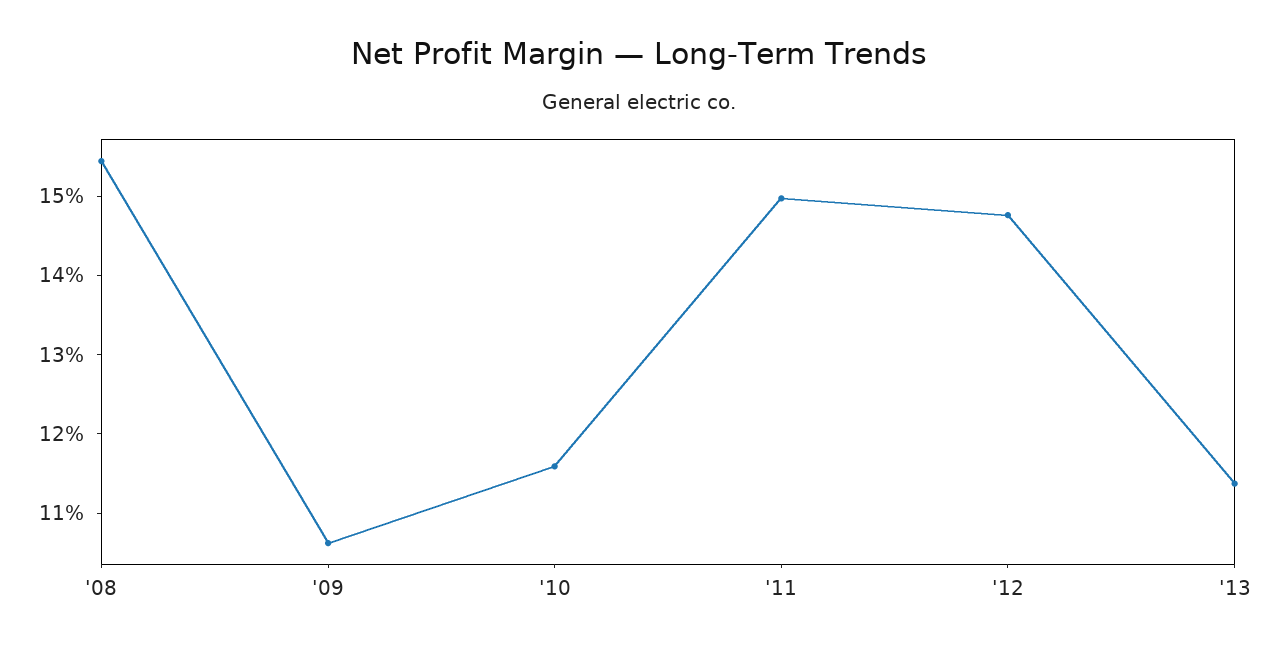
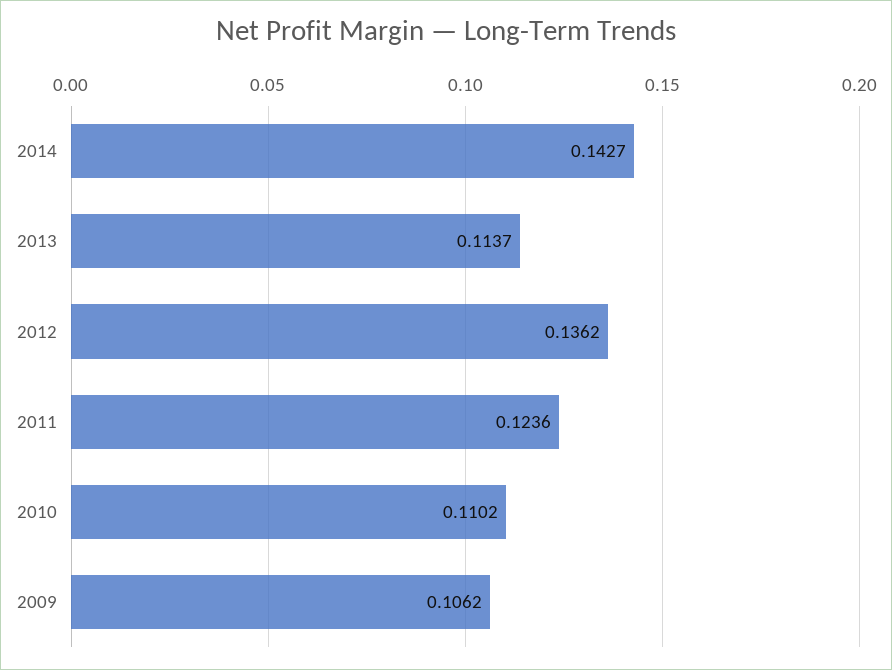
'08: 0.154 -> none
'10: 0.116 -> 0.1102
'11: 0.15 -> 0.1236
'12: 0.148 -> 0.1362
2014: none -> 0.1427

